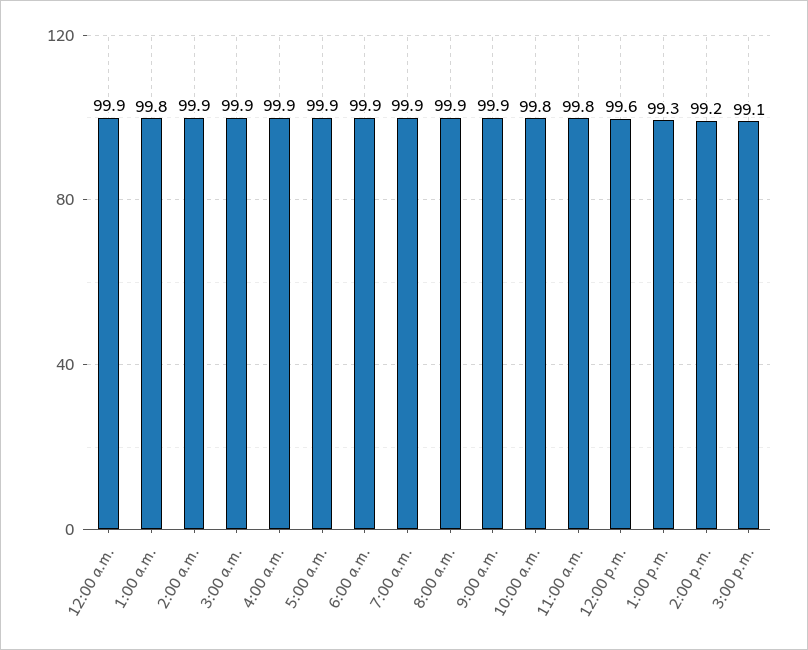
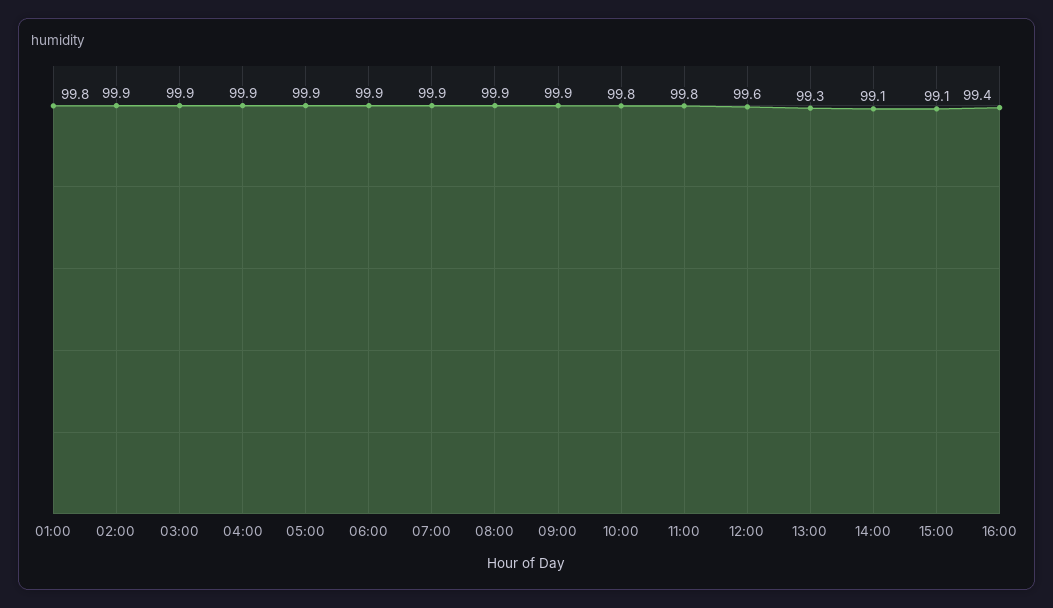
12:00 a.m.: 99.9 -> none
2:00 p.m.: 99.2 -> 99.1
16:00: none -> 99.4

